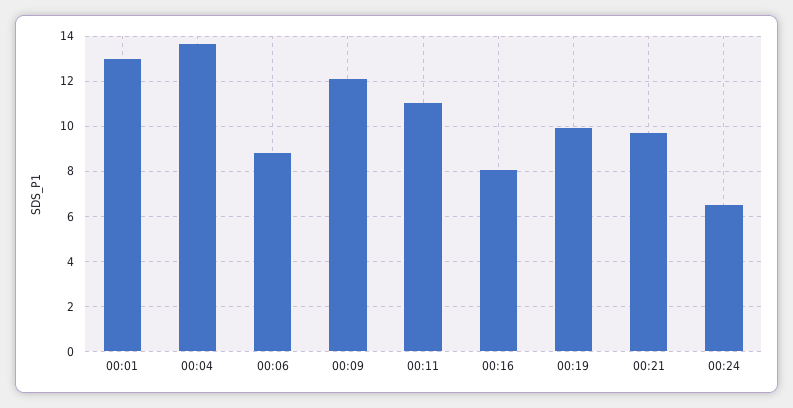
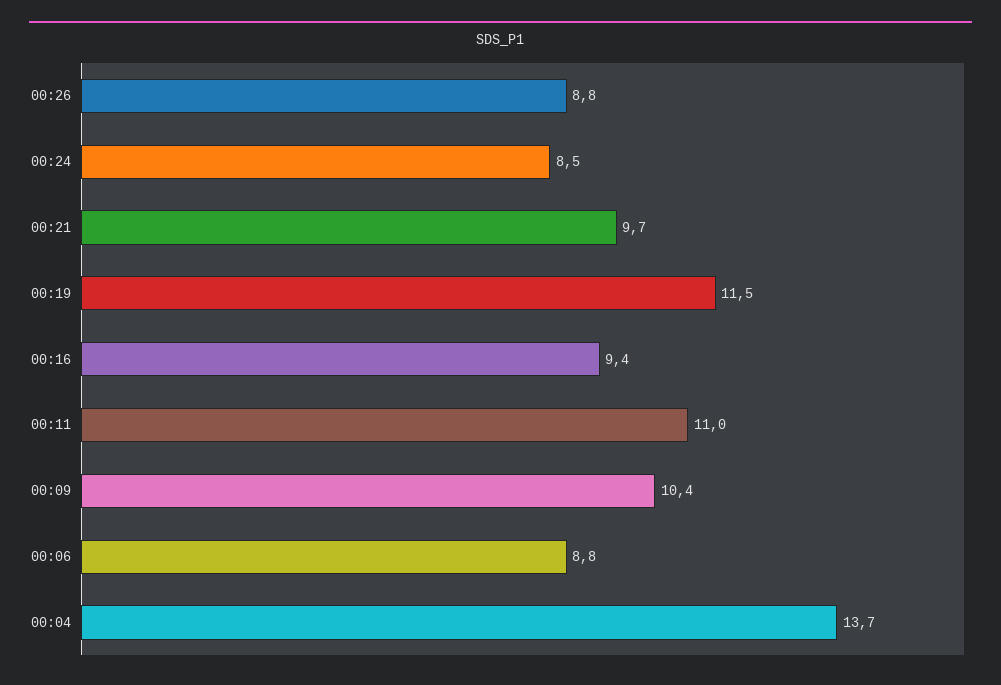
00:01: 13 -> none
00:09: 12 -> 10.4
00:16: 8 -> 9.4
00:19: 10 -> 11.5
00:24: 6.5 -> 8.5
00:26: none -> 8.8

